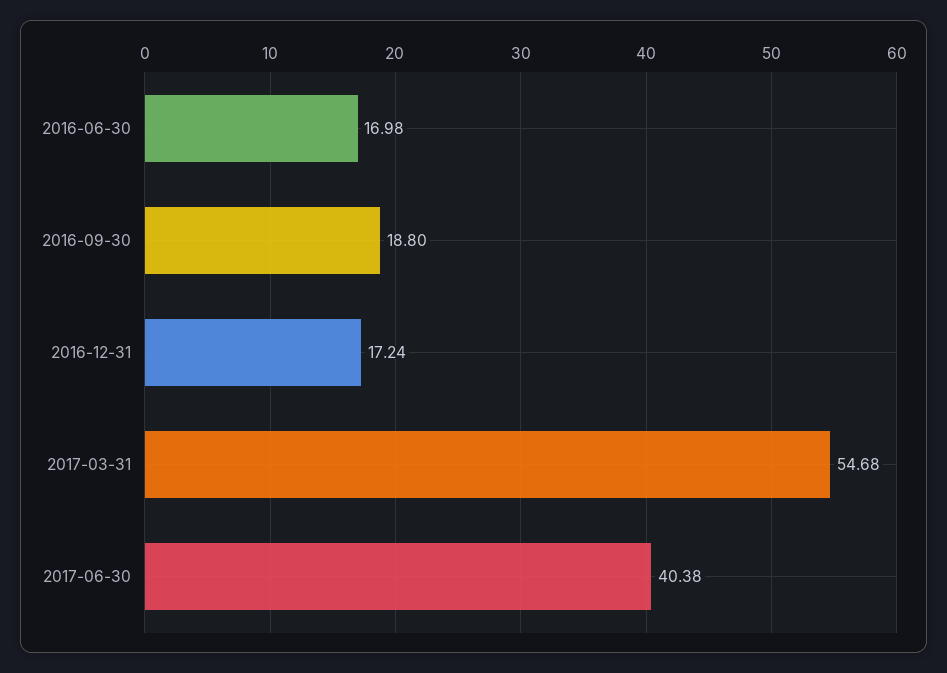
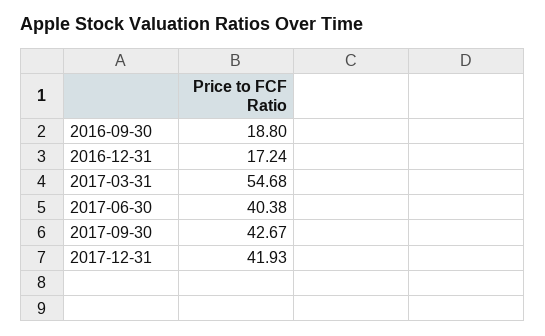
2016-06-30: 16.98 -> none
2017-09-30: none -> 42.67
2017-12-31: none -> 41.93

